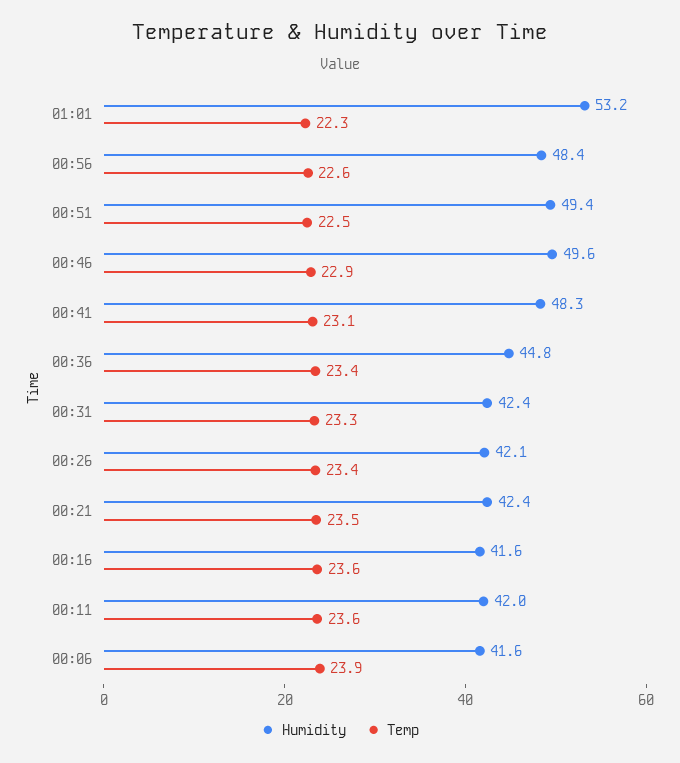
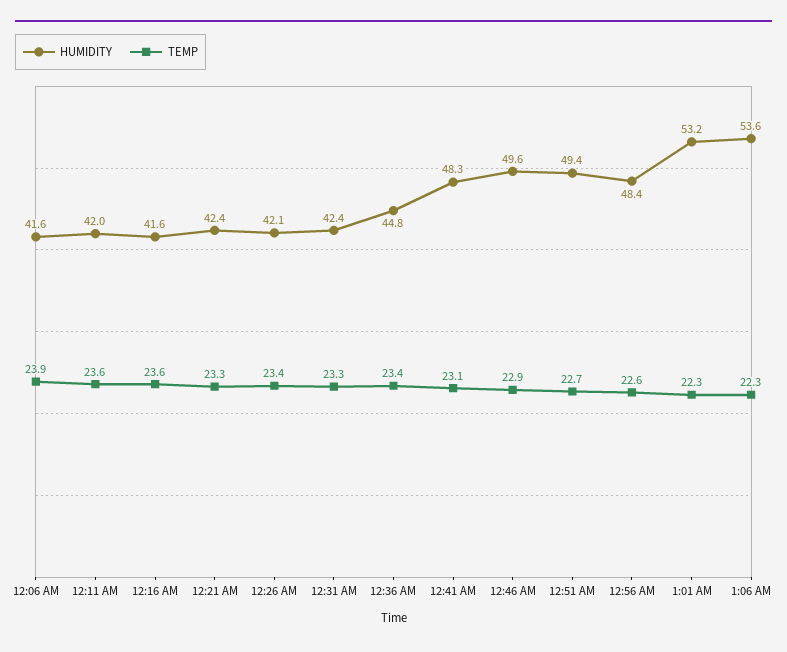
Temp, 00:51: 22.5 -> 22.7
Temp, 00:21: 23.5 -> 23.3
Humidity, 1:06 AM: none -> 53.6
Temp, 1:06 AM: none -> 22.3

